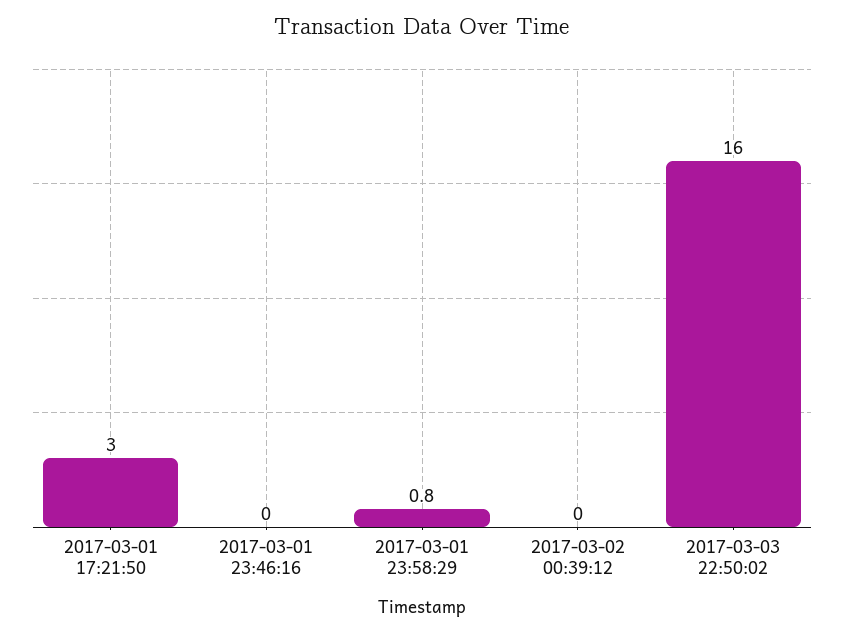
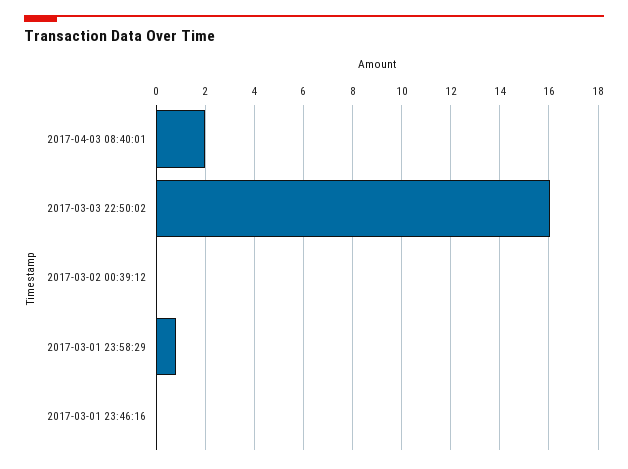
2017-03-01 17:21:50: 3 -> none
2017-04-03 08:40:01: none -> 2

